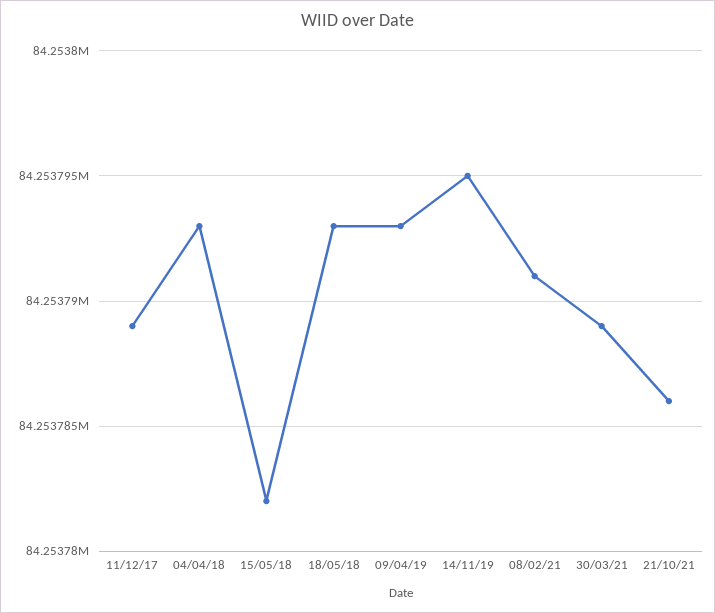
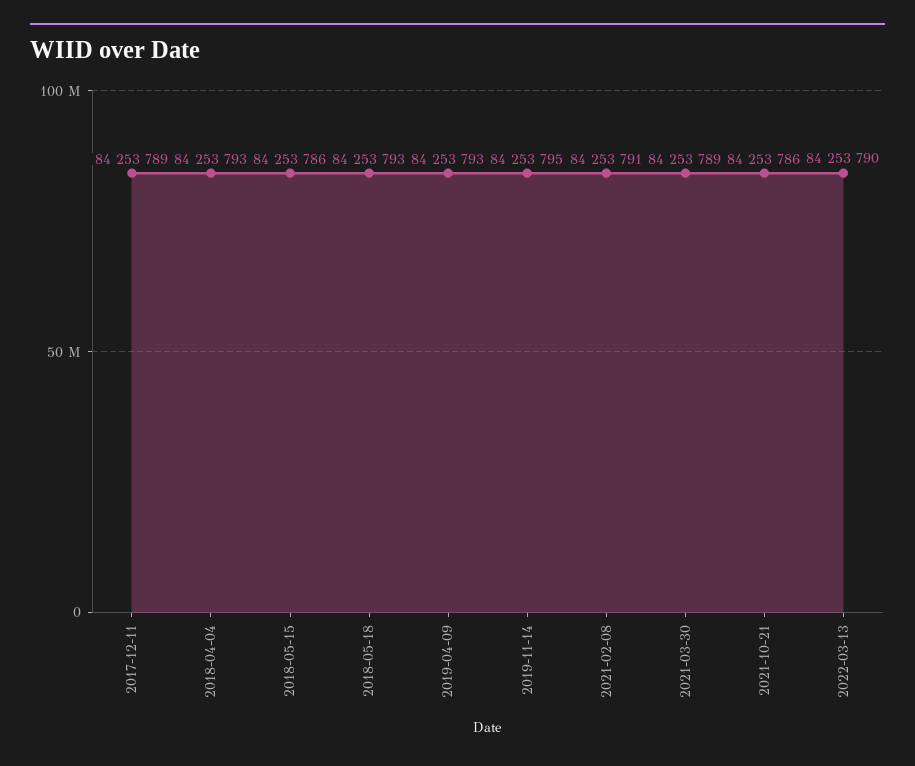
15/05/18: 84253782 -> 84253786
2022-03-13: none -> 84253790

